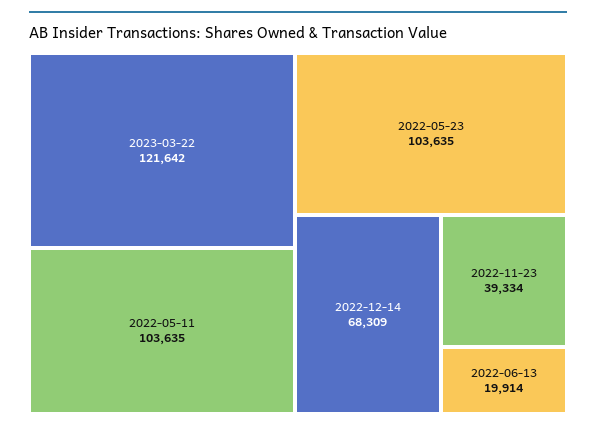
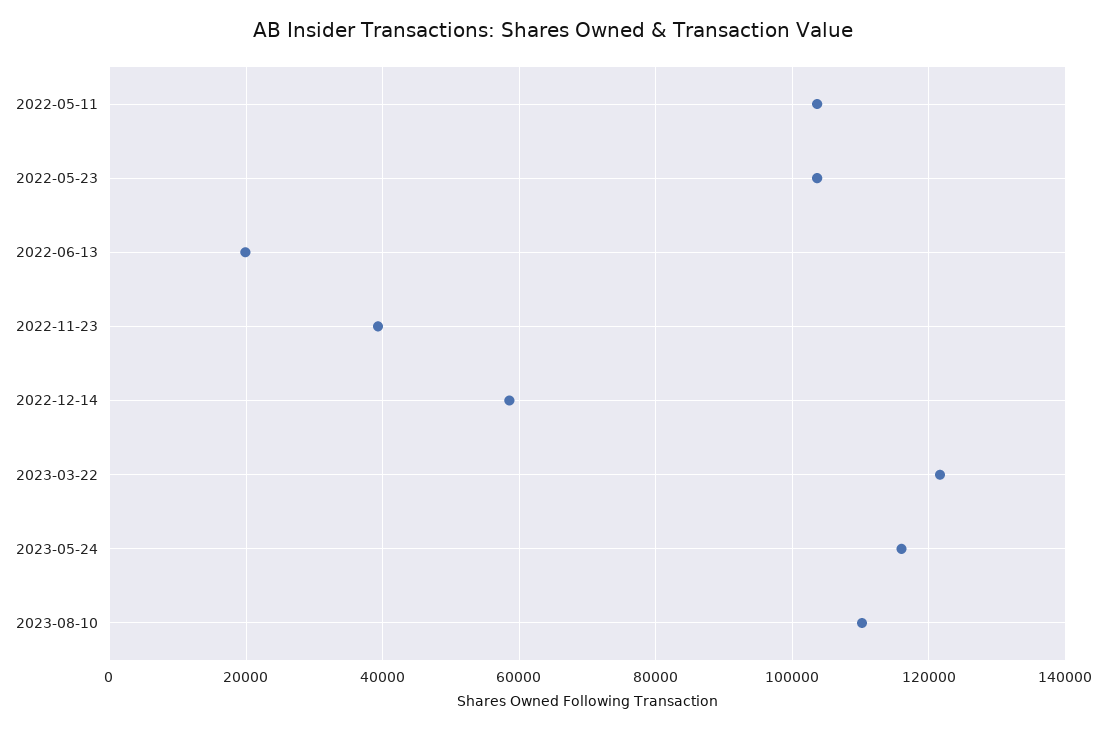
2022-12-14: 68309 -> 58000
2023-05-24: none -> 116000
2023-08-10: none -> 110000

